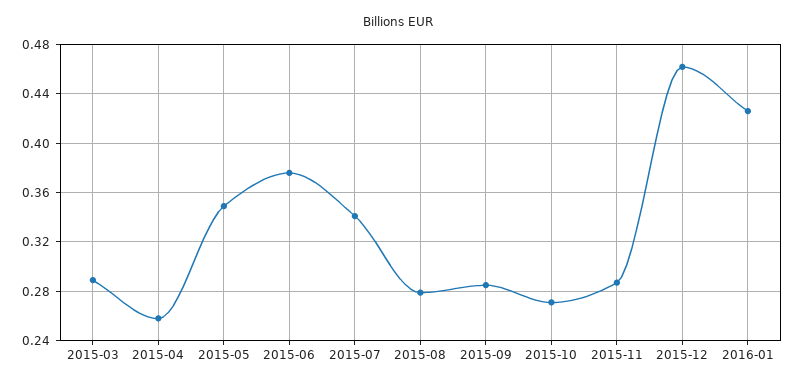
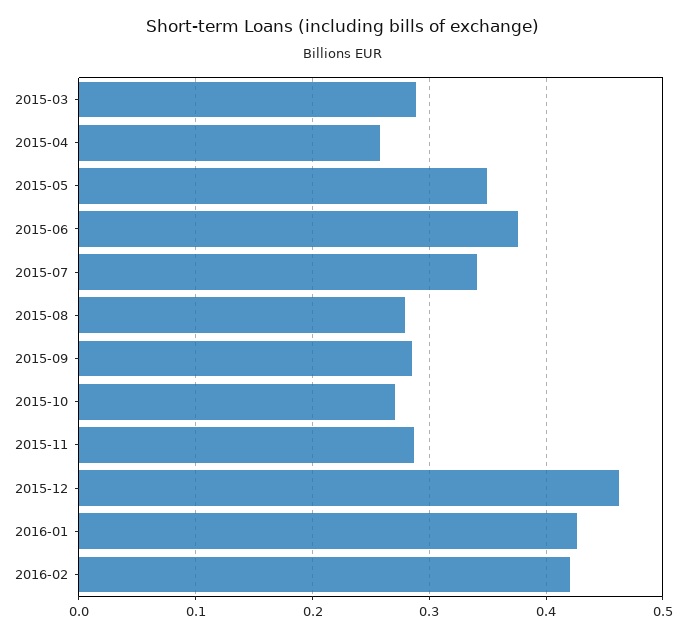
2016-02: none -> 0.42

